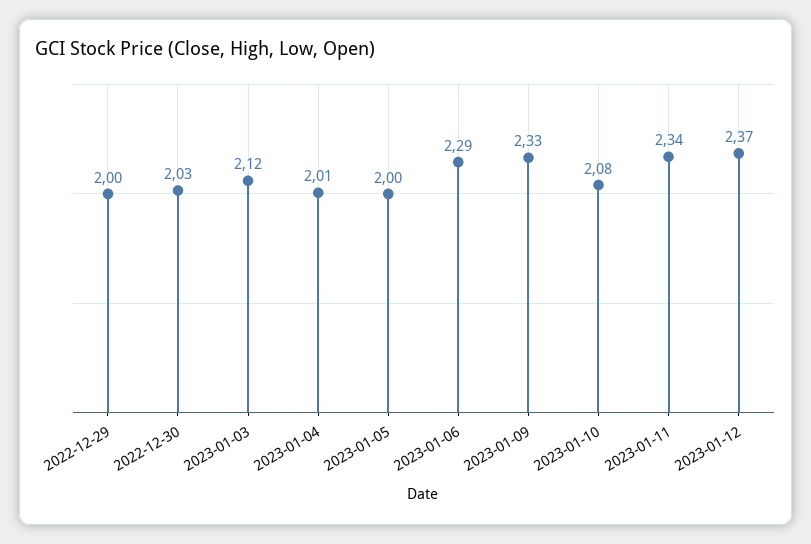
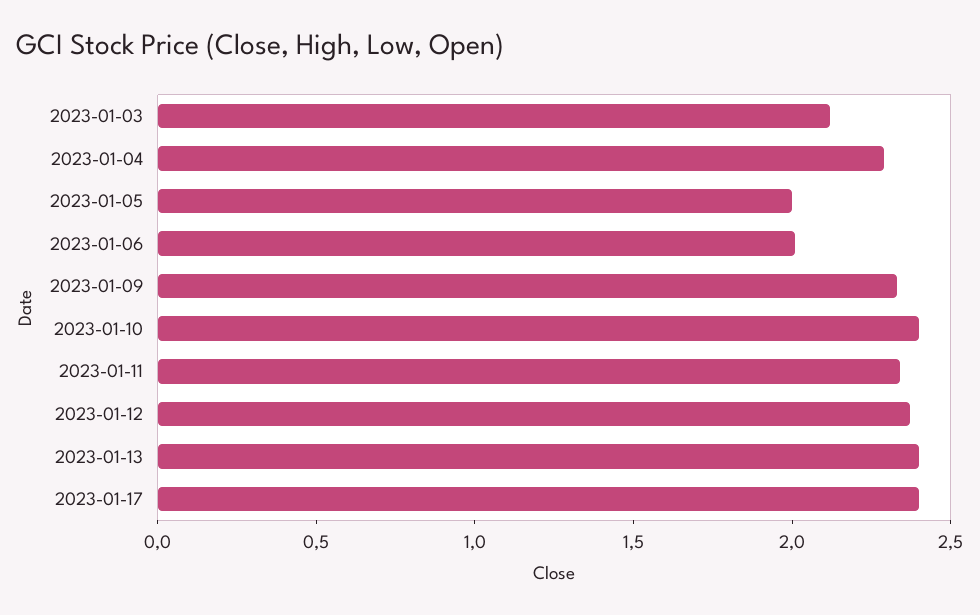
2022-12-29: 2 -> none
2022-12-30: 2.03 -> none
2023-01-04: 2.01 -> 2.3
2023-01-06: 2.29 -> 2
2023-01-10: 2.08 -> 2.4
2023-01-13: none -> 2.4
2023-01-17: none -> 2.4

